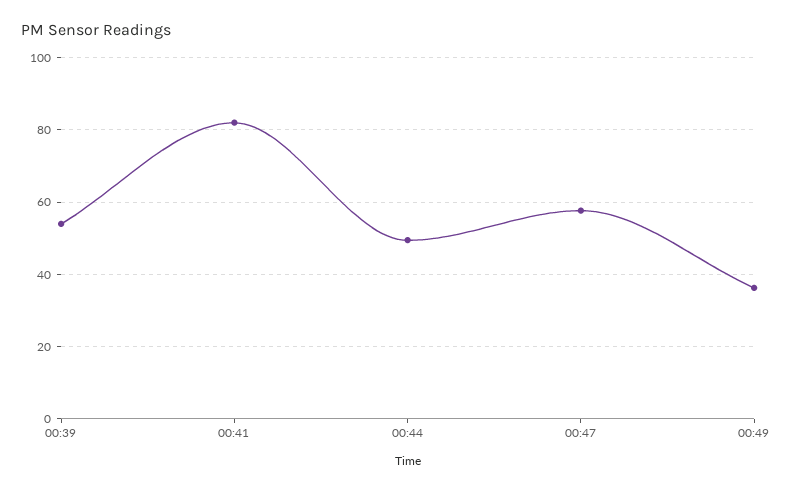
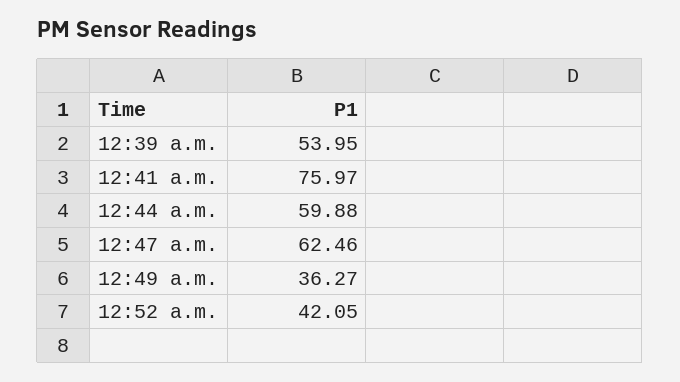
00:41: 82 -> 75.97
00:44: 50 -> 59.88
00:47: 58 -> 62.46
12:52 a.m.: none -> 42.05

